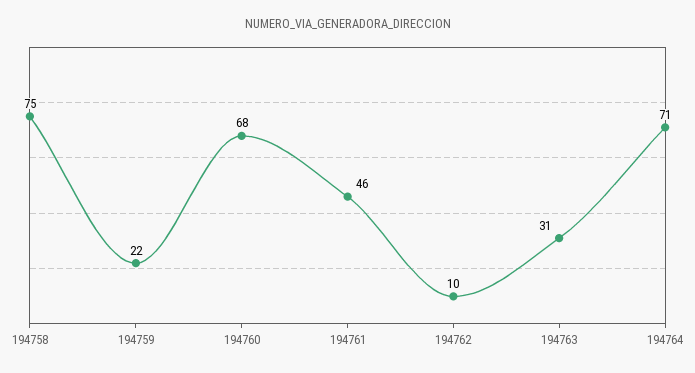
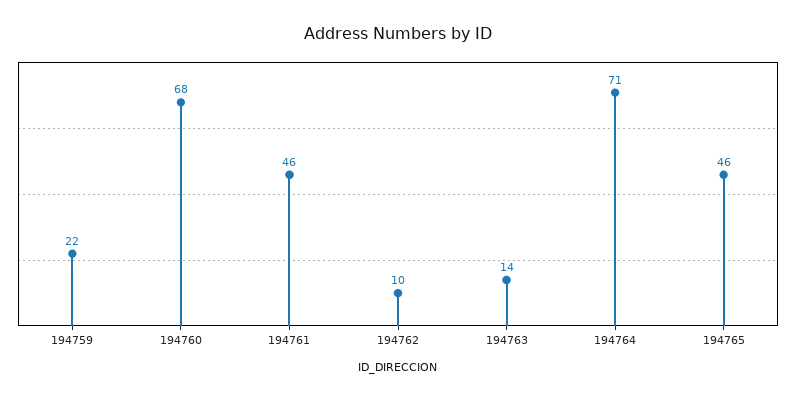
194758: 75 -> none
194763: 31 -> 14
194765: none -> 46

